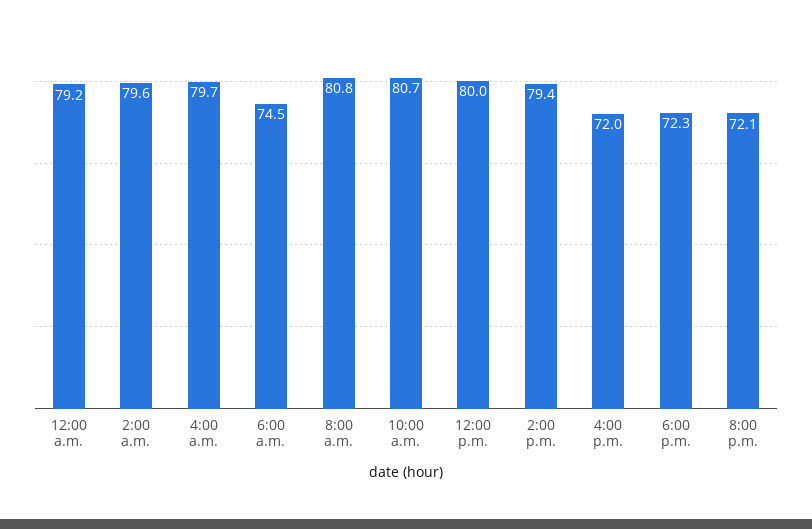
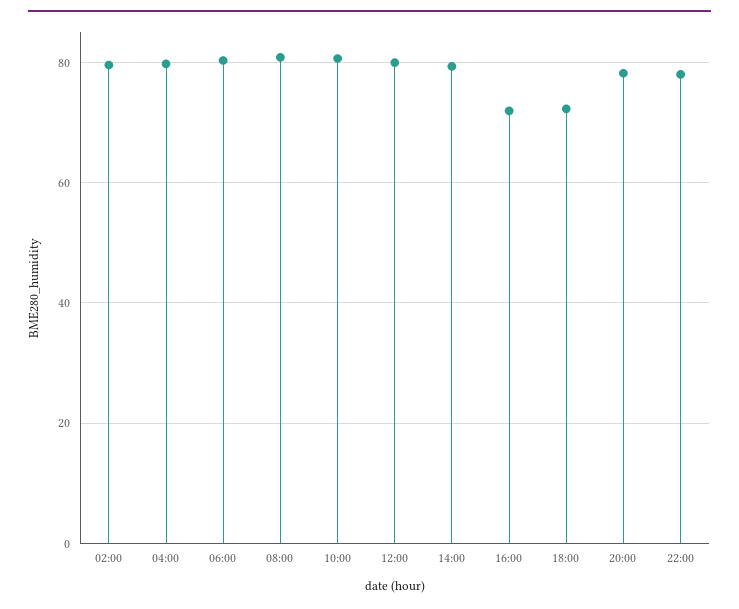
12:00 a.m.: 79.2 -> none
6:00 a.m.: 74.5 -> 80
8:00 p.m.: 72.1 -> 78
22:00: none -> 78

